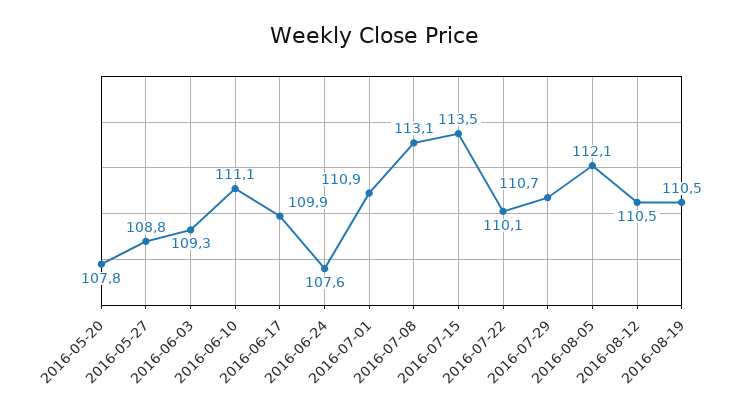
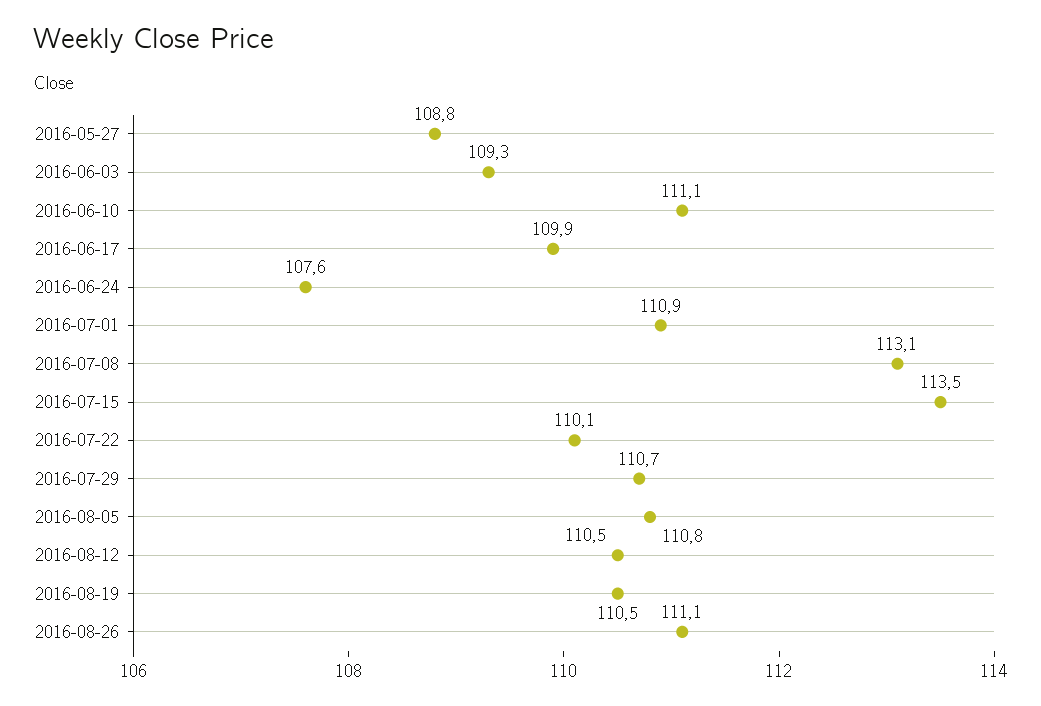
2016-05-20: 107.8 -> none
2016-08-05: 112.1 -> 110.8
2016-08-26: none -> 111.1

